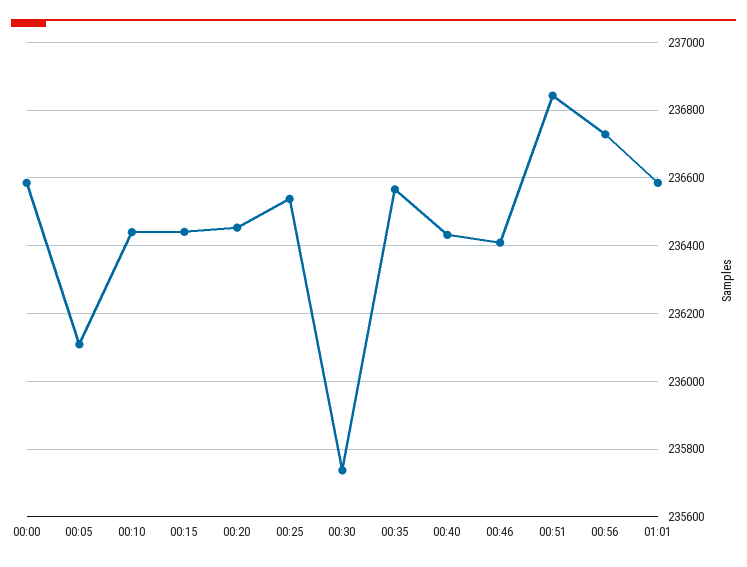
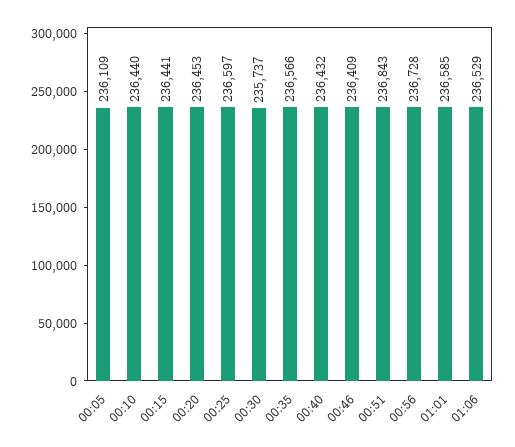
00:00: 236580 -> none
00:25: 236540 -> 236597
01:06: none -> 236529

